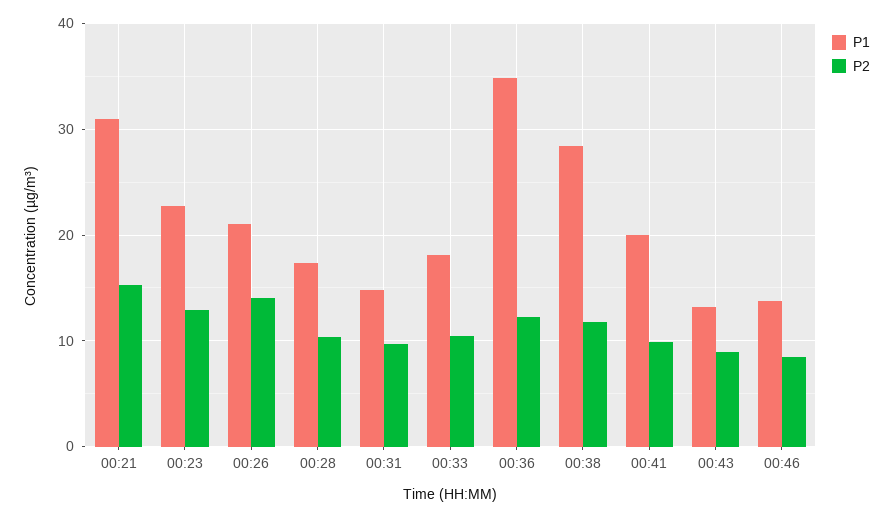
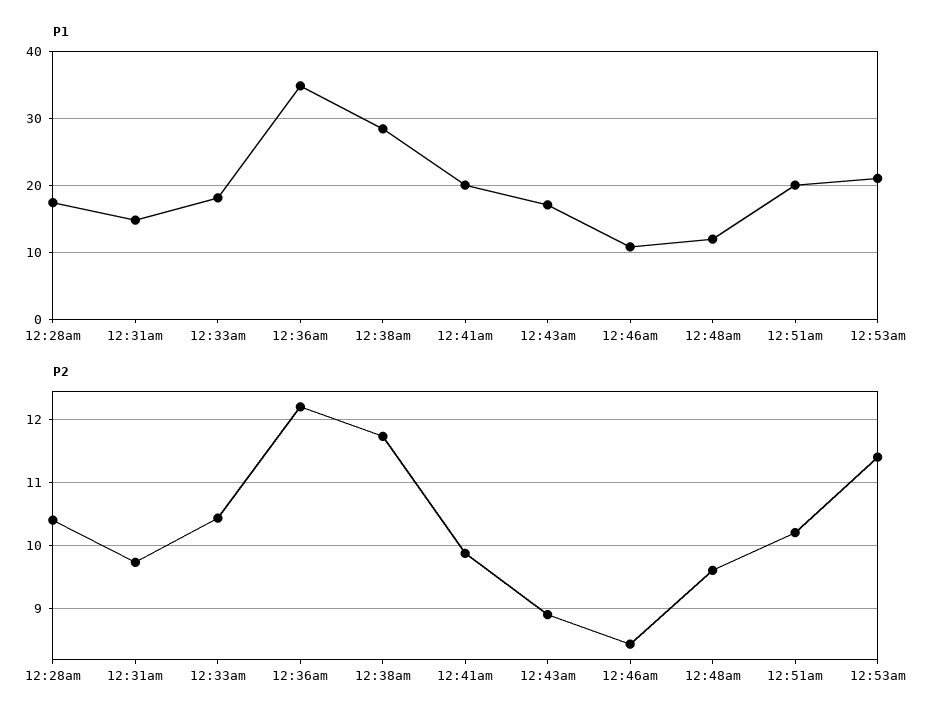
P1, 00:21: 31 -> none
P2, 00:21: 15 -> none
P1, 00:23: 23 -> none
P2, 00:23: 13 -> none
P1, 00:26: 21 -> none
P2, 00:26: 14 -> none
P1, 00:43: 13 -> 17
P1, 00:46: 14 -> 11
P1, 12:48am: none -> 12
P1, 12:51am: none -> 20
P1, 12:53am: none -> 21
P2, 12:48am: none -> 9.6
P2, 12:51am: none -> 10.2
P2, 12:53am: none -> 11.4

